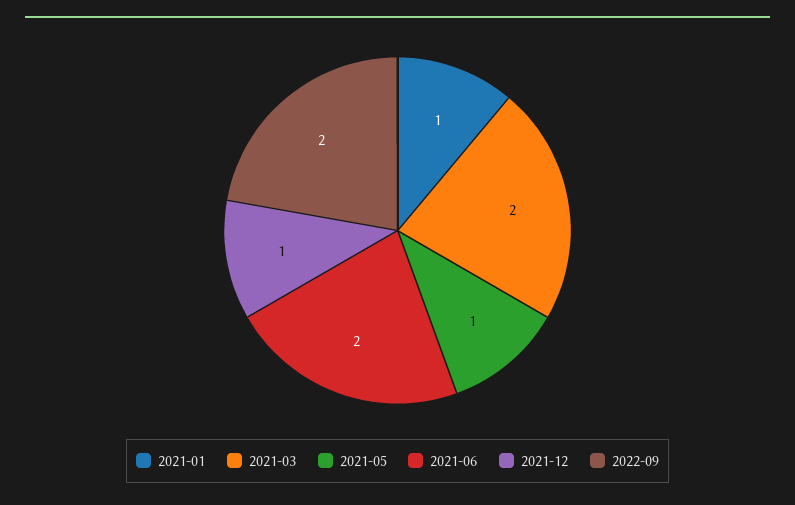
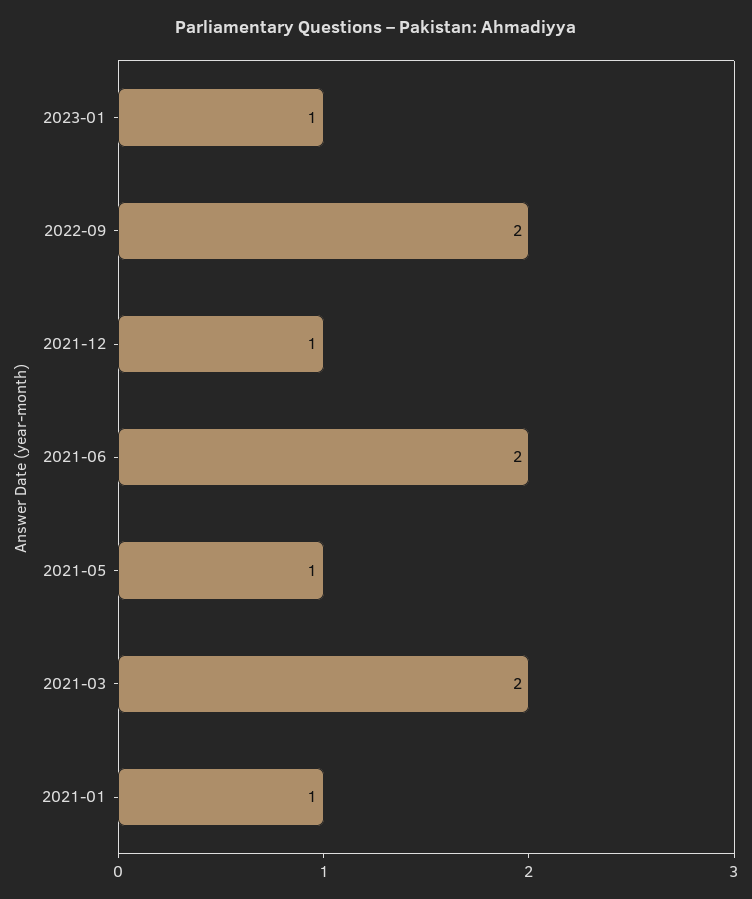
2023-01: none -> 1

